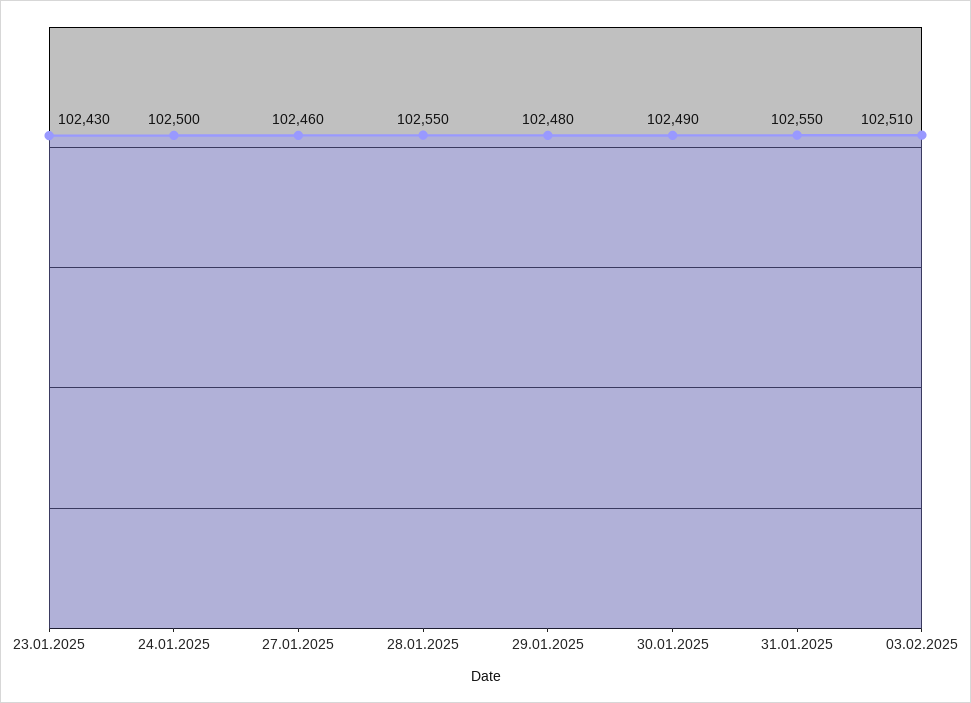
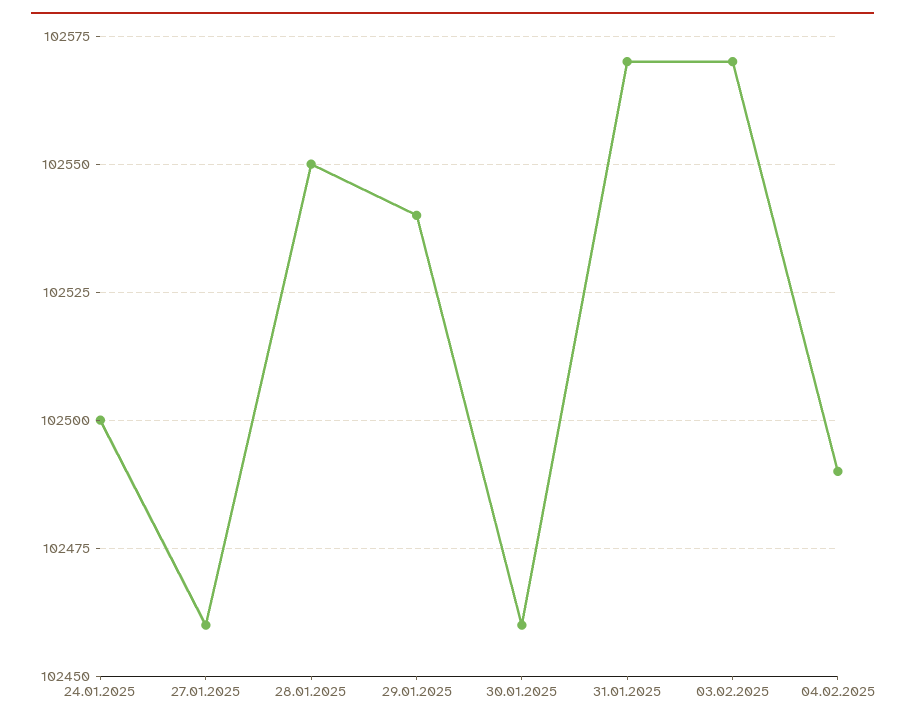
23.01.2025: 102430 -> none
29.01.2025: 102480 -> 102540
30.01.2025: 102490 -> 102460
31.01.2025: 102550 -> 102570
03.02.2025: 102510 -> 102570
04.02.2025: none -> 102490

